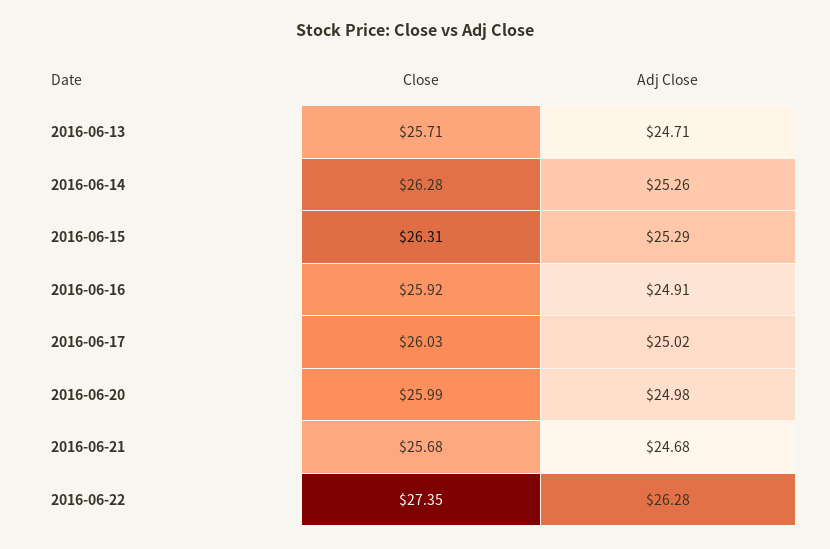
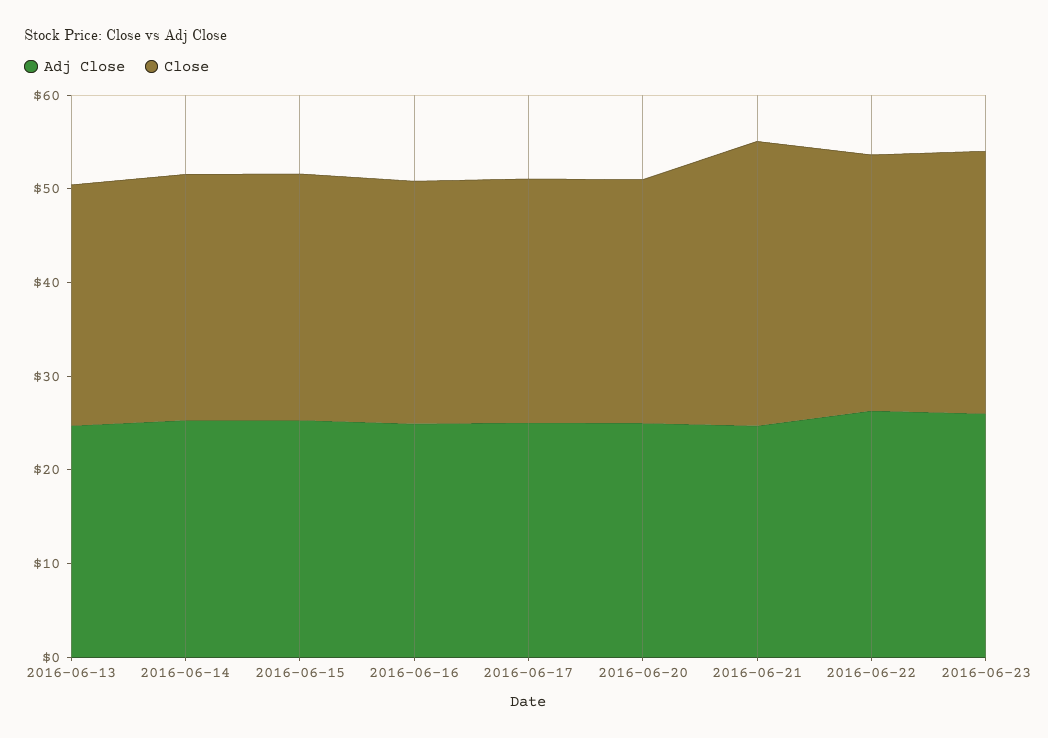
Close, 2016-06-21: 25.68 -> 30
Adj Close, 2016-06-23: none -> 26
Close, 2016-06-23: none -> 28

